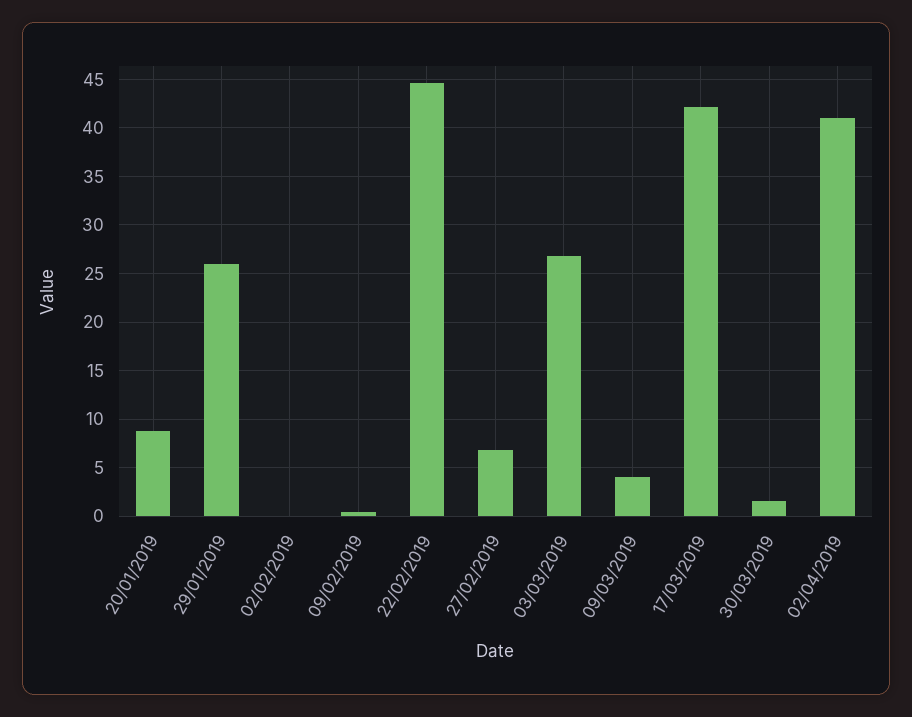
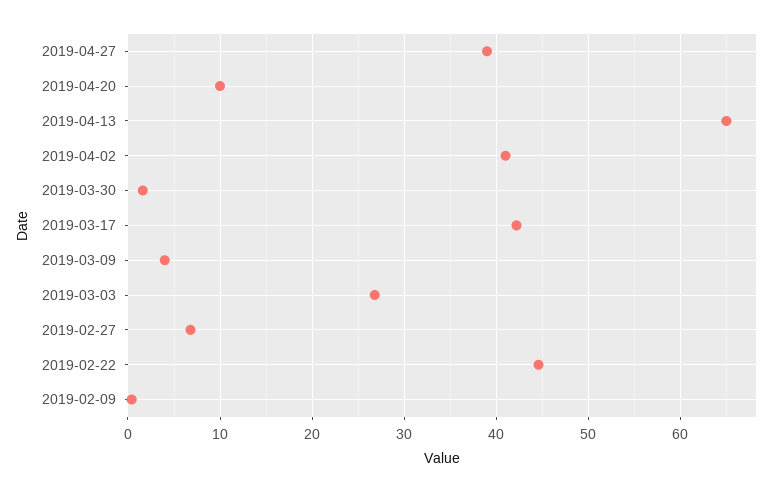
20/01/2019: 9 -> none
29/01/2019: 26 -> none
02/02/2019: 0 -> none
2019-04-27: none -> 39
2019-04-20: none -> 10
2019-04-13: none -> 65

